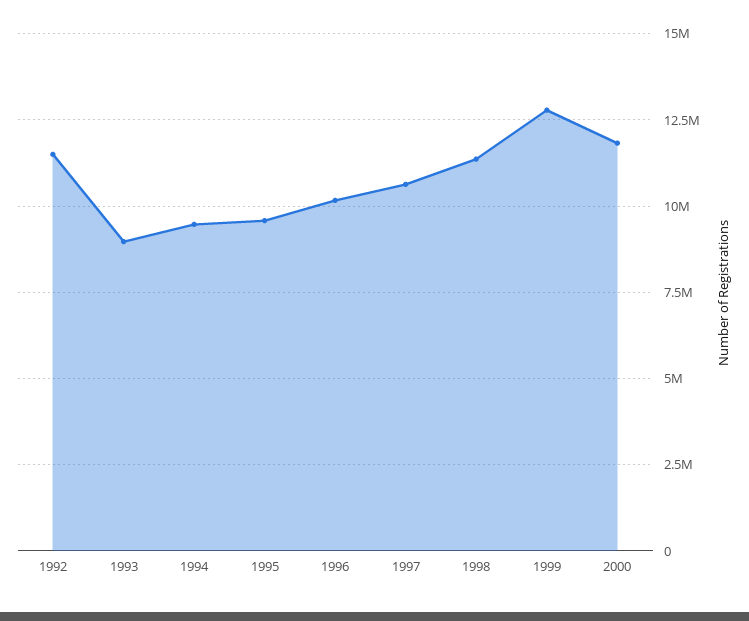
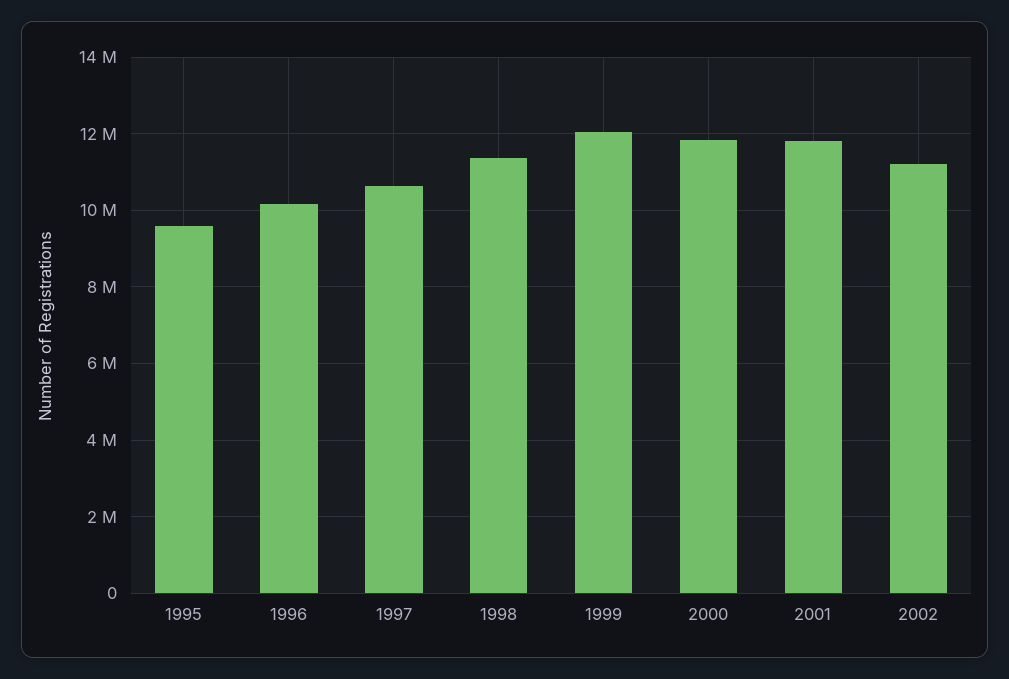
1992: 11500000 -> none
1993: 9000000 -> none
1994: 9500000 -> none
1999: 12750000 -> 12000000
2001: none -> 11800000
2002: none -> 11200000

